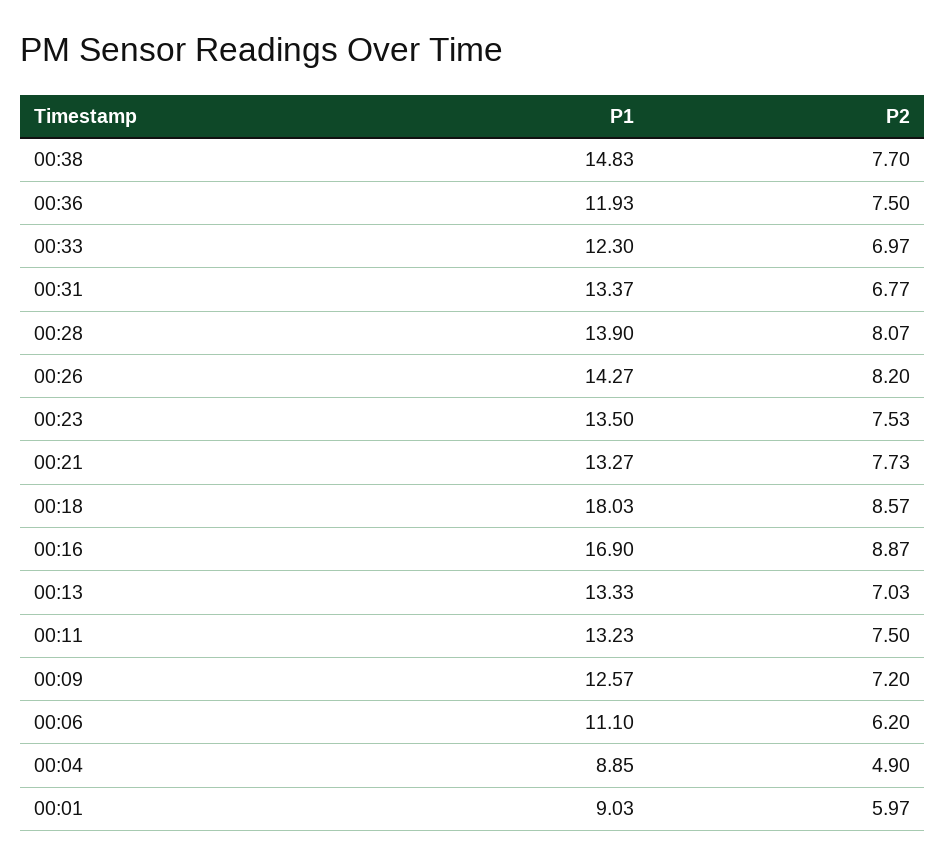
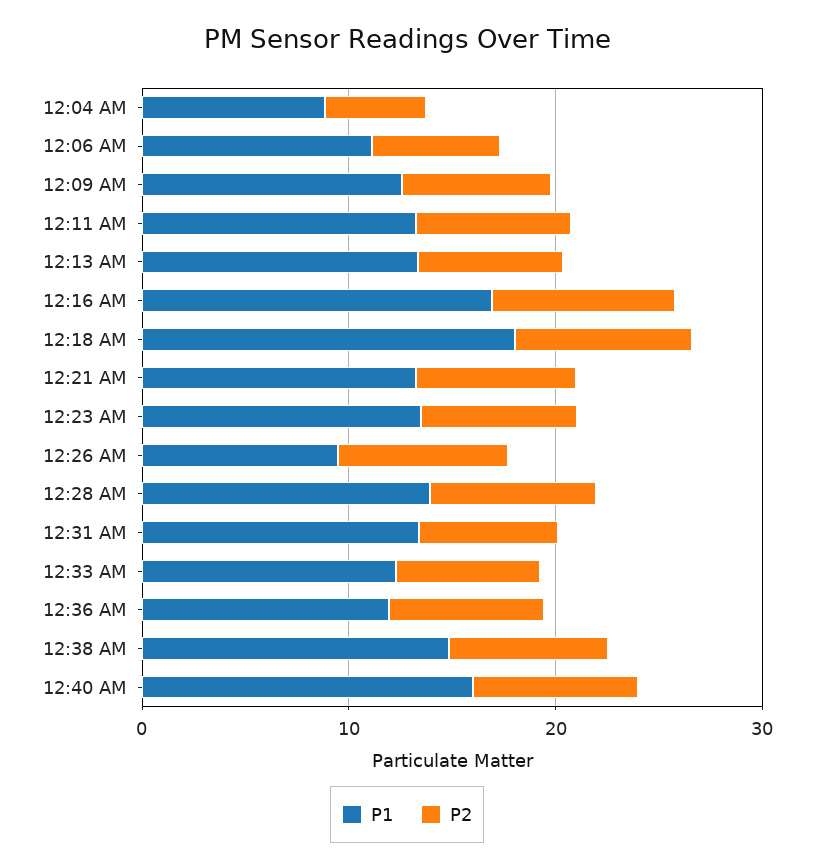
P1, 00:26: 14.27 -> 10
P1, 00:01: 9.03 -> none
P2, 00:01: 5.97 -> none
P1, 12:40 AM: none -> 16
P2, 12:40 AM: none -> 8

